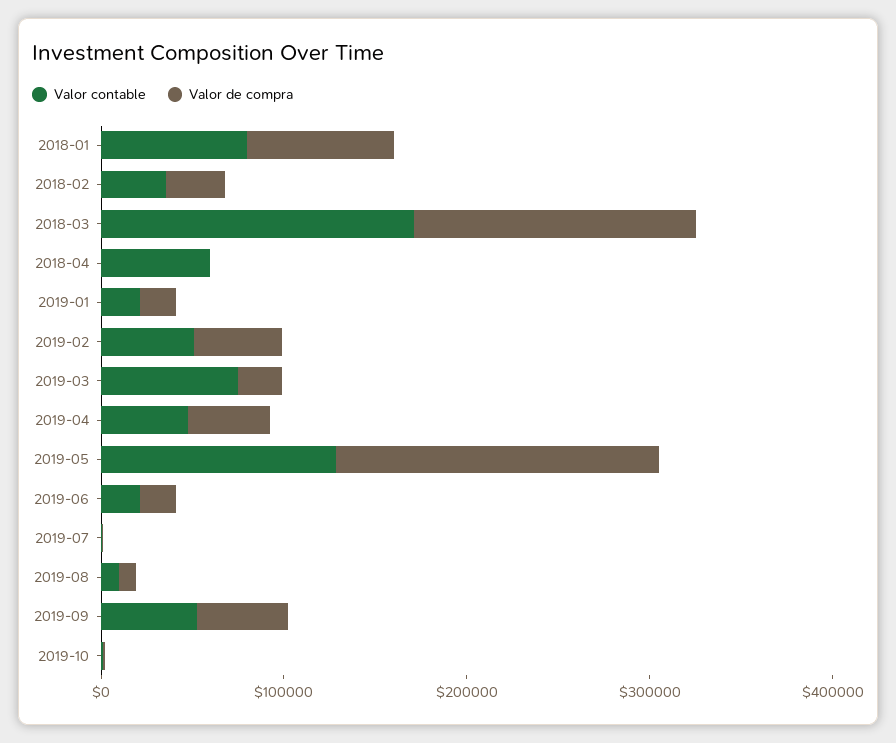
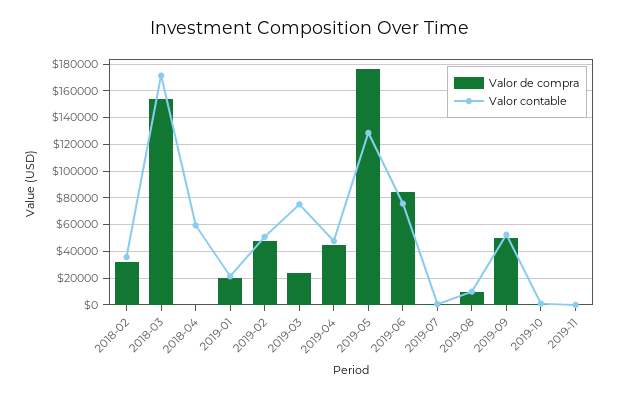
Valor contable, 2018-01: 80000 -> none
Valor de compra, 2018-01: 80000 -> none
Valor contable, 2019-06: 20000 -> 75000
Valor de compra, 2019-06: 20000 -> 85000
Valor de compra, 2019-11: none -> 0
Valor contable, 2019-11: none -> 0

